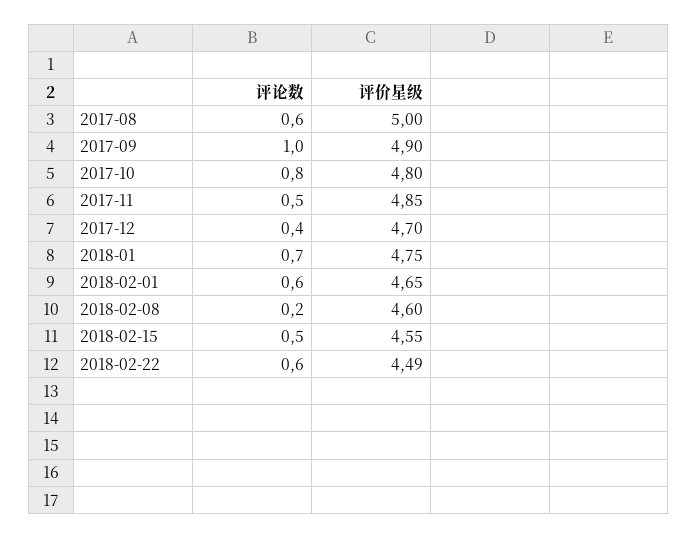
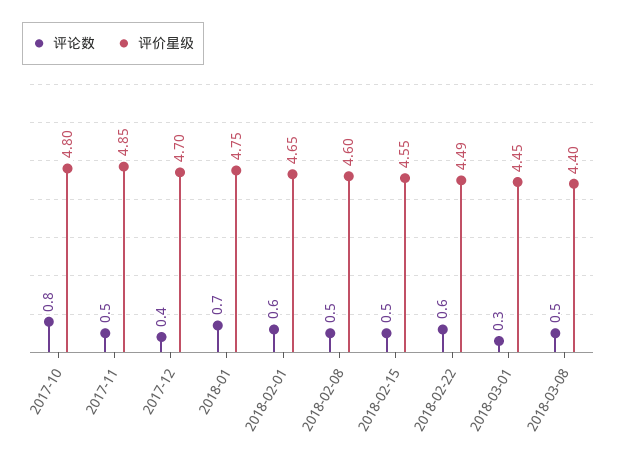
评论数, 2017-08: 0.6 -> none
评价星级, 2017-08: 5 -> none
评论数, 2017-09: 1 -> none
评价星级, 2017-09: 4.9 -> none
评论数, 2018-02-08: 0.2 -> 0.5
评论数, 2018-03-01: none -> 0.3
评价星级, 2018-03-01: none -> 4.45
评论数, 2018-03-08: none -> 0.5
评价星级, 2018-03-08: none -> 4.4

